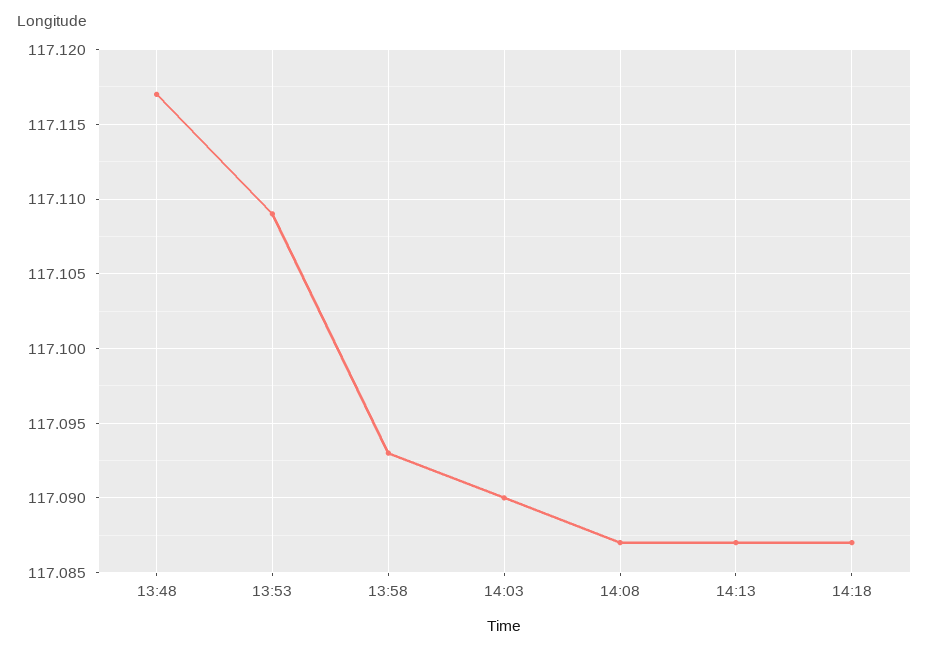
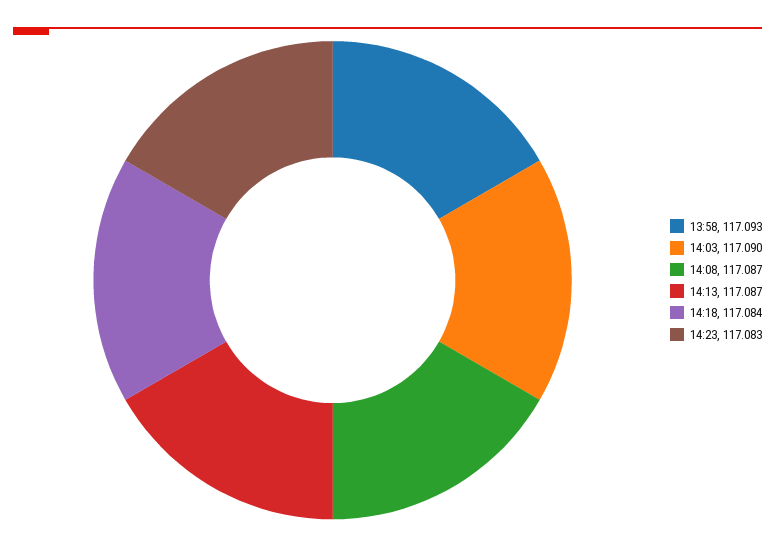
13:48: 117.117 -> none
13:53: 117.109 -> none
14:18: 117.087 -> 117.084
14:23: none -> 117.083

